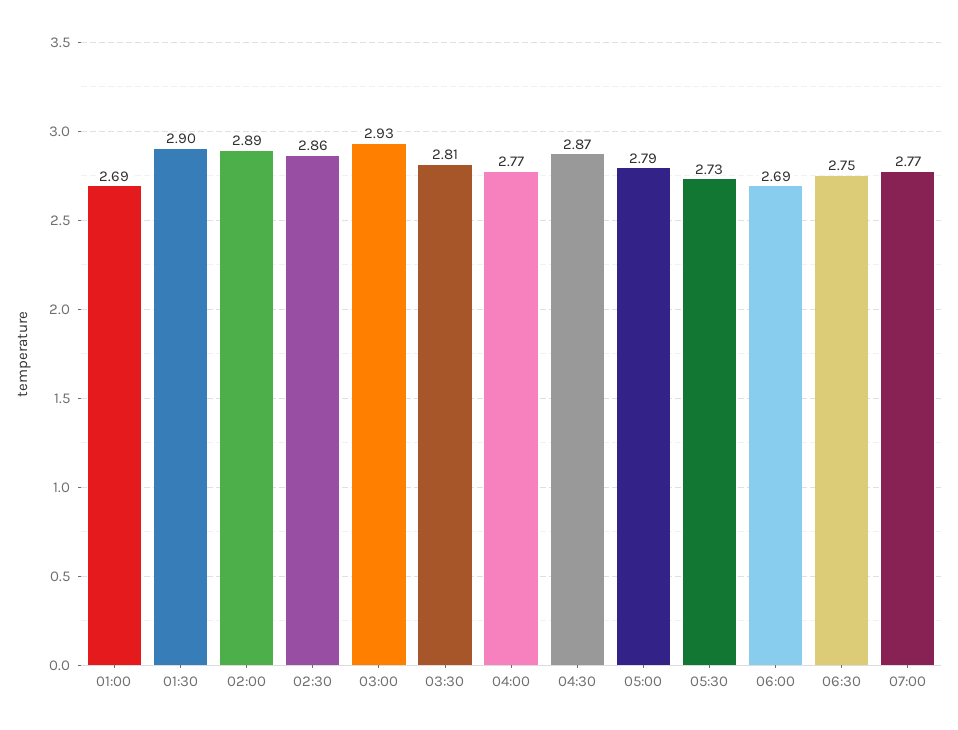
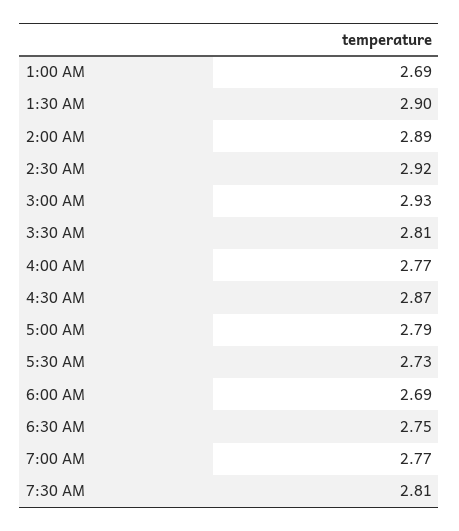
02:30: 2.86 -> 2.92
7:30 AM: none -> 2.81

